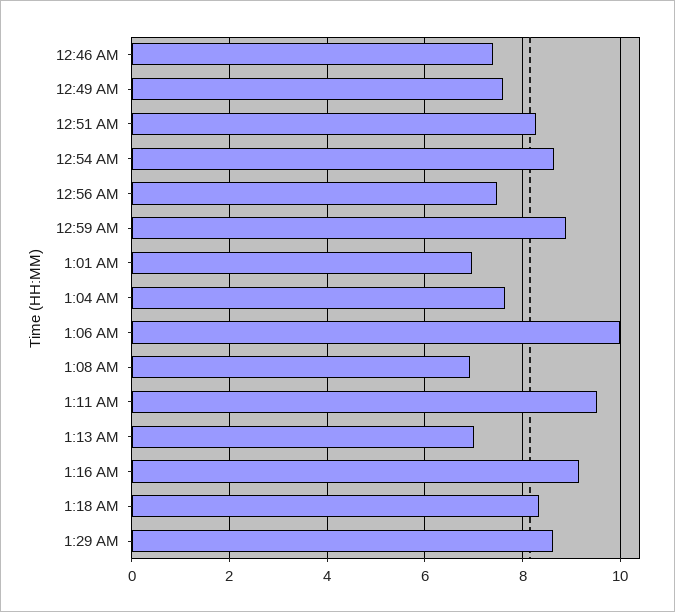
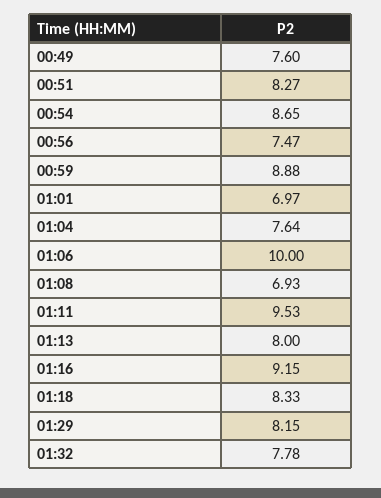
12:46 AM: 7.4 -> none
1:13 AM: 7 -> 8
1:29 AM: 8.6 -> 8.15
01:32: none -> 7.78

